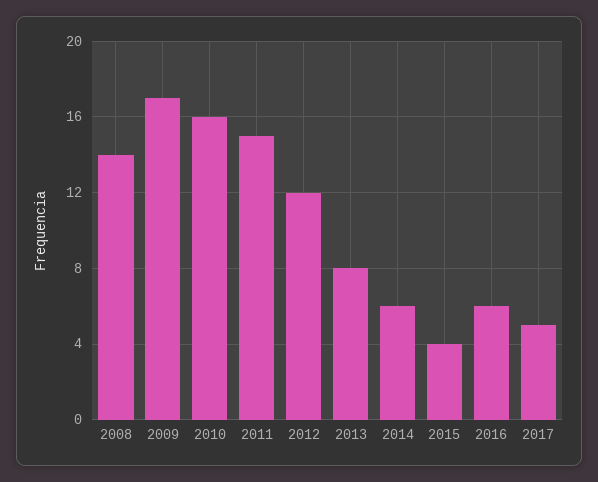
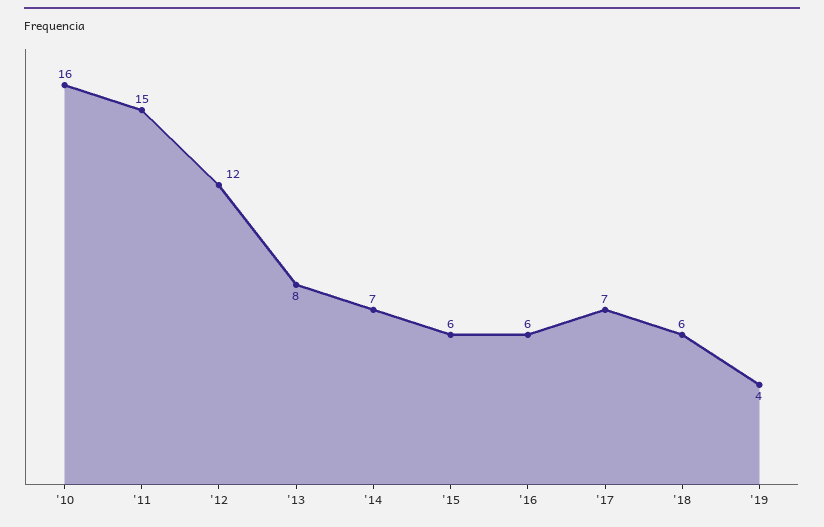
2008: 14 -> none
2009: 17 -> none
2014: 6 -> 7
2015: 4 -> 6
2017: 5 -> 7
'18: none -> 6
'19: none -> 4

